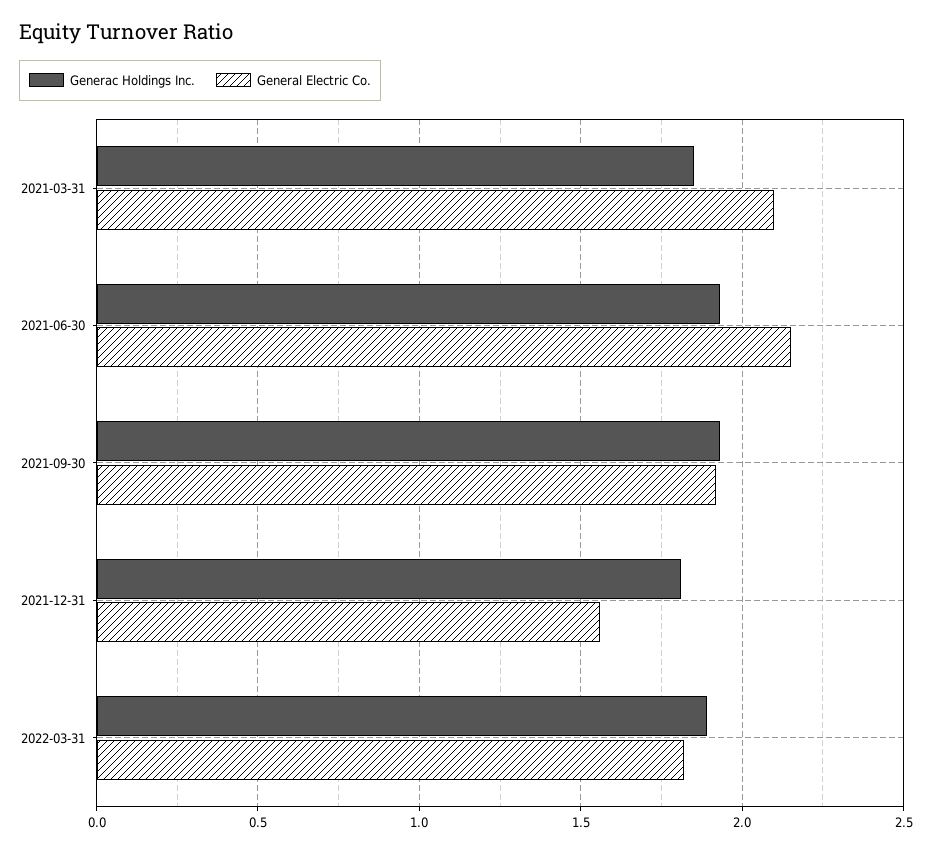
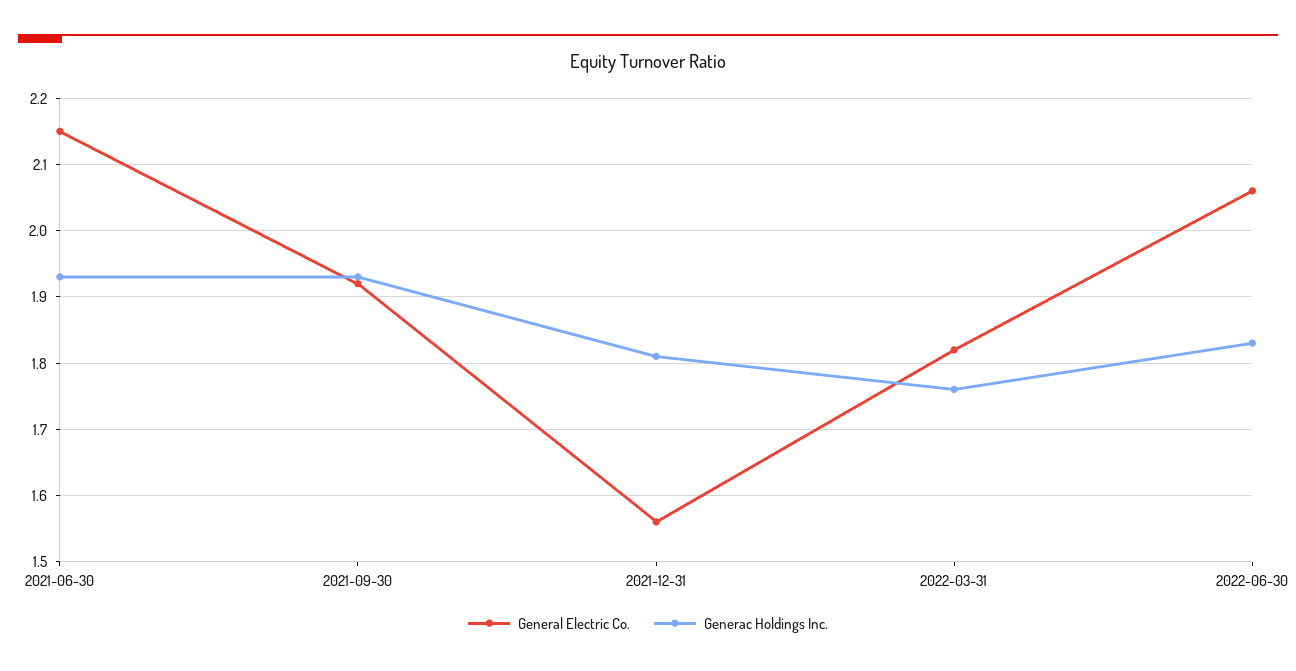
Generac Holdings Inc., 2021-03-31: 1.85 -> none
General Electric Co., 2021-03-31: 2.1 -> none
Generac Holdings Inc., 2022-03-31: 1.9 -> 1.76
General Electric Co., 2022-06-30: none -> 2.06
Generac Holdings Inc., 2022-06-30: none -> 1.83

